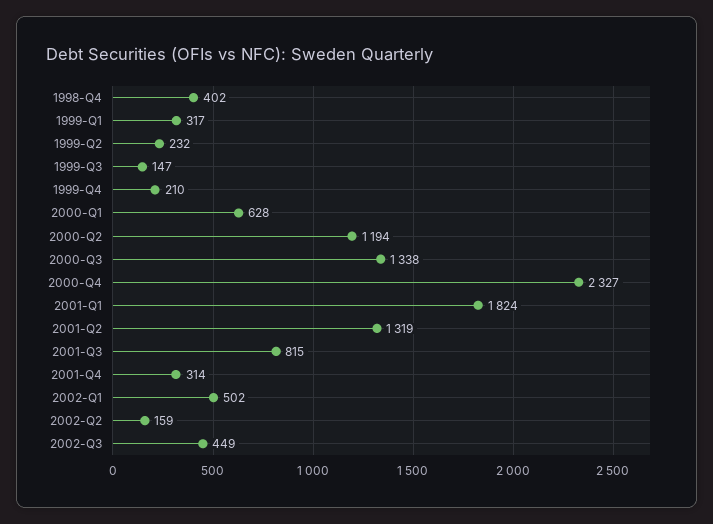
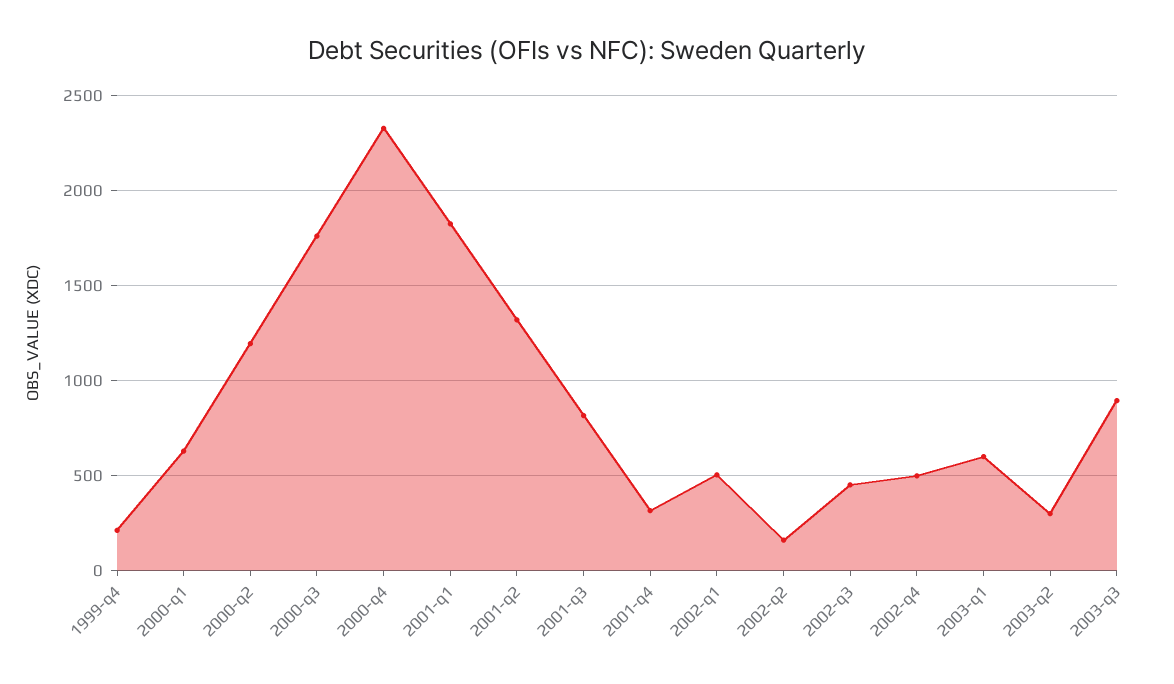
1998-Q4: 402 -> none
1999-Q1: 317 -> none
1999-Q2: 232 -> none
1999-Q3: 147 -> none
2000-Q3: 1338 -> 1750
2002-q4: none -> 500
2003-q1: none -> 600
2003-q2: none -> 300
2003-q3: none -> 900

